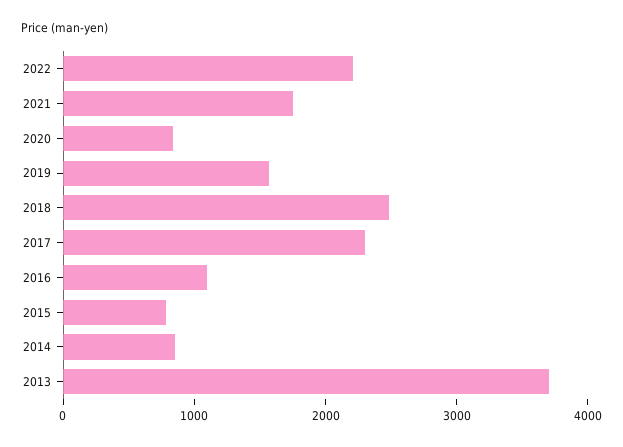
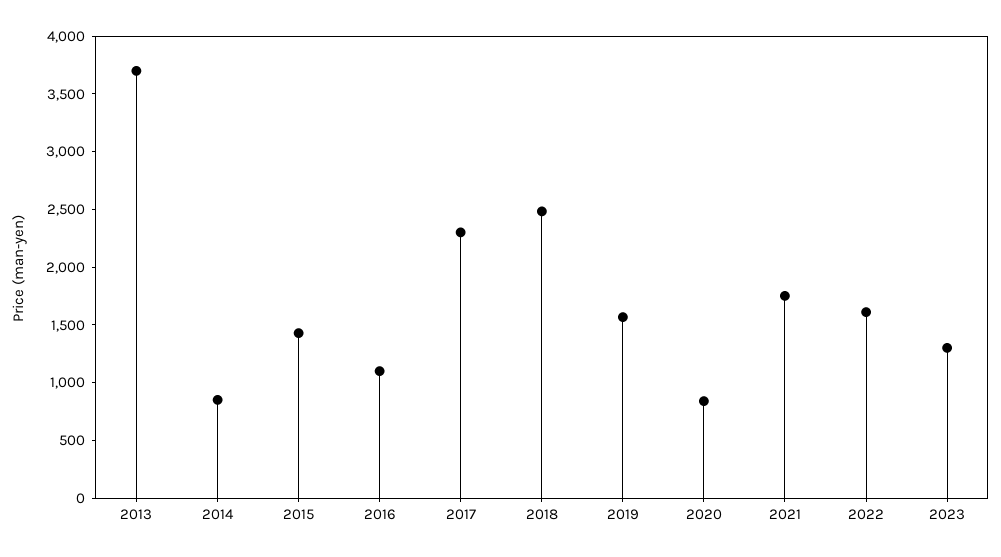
2022: 2200 -> 1600
2015: 800 -> 1400
2023: none -> 1300

